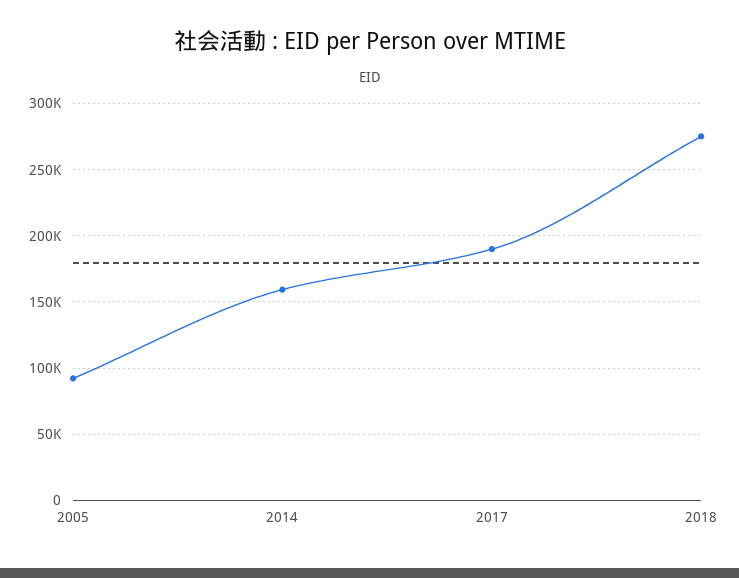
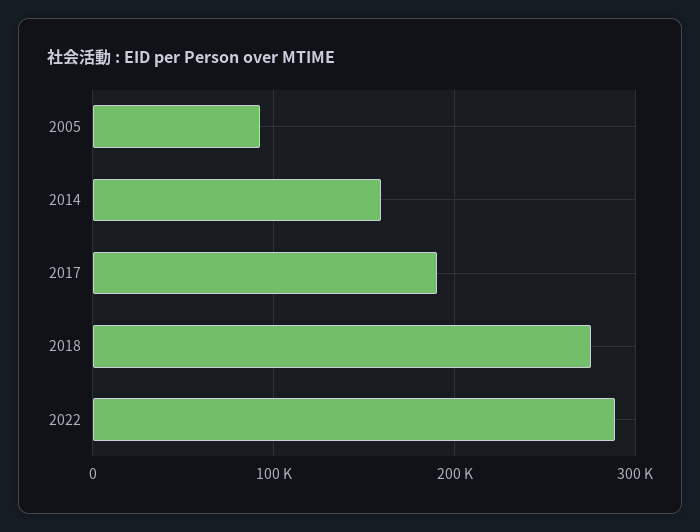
2022: none -> 290000

